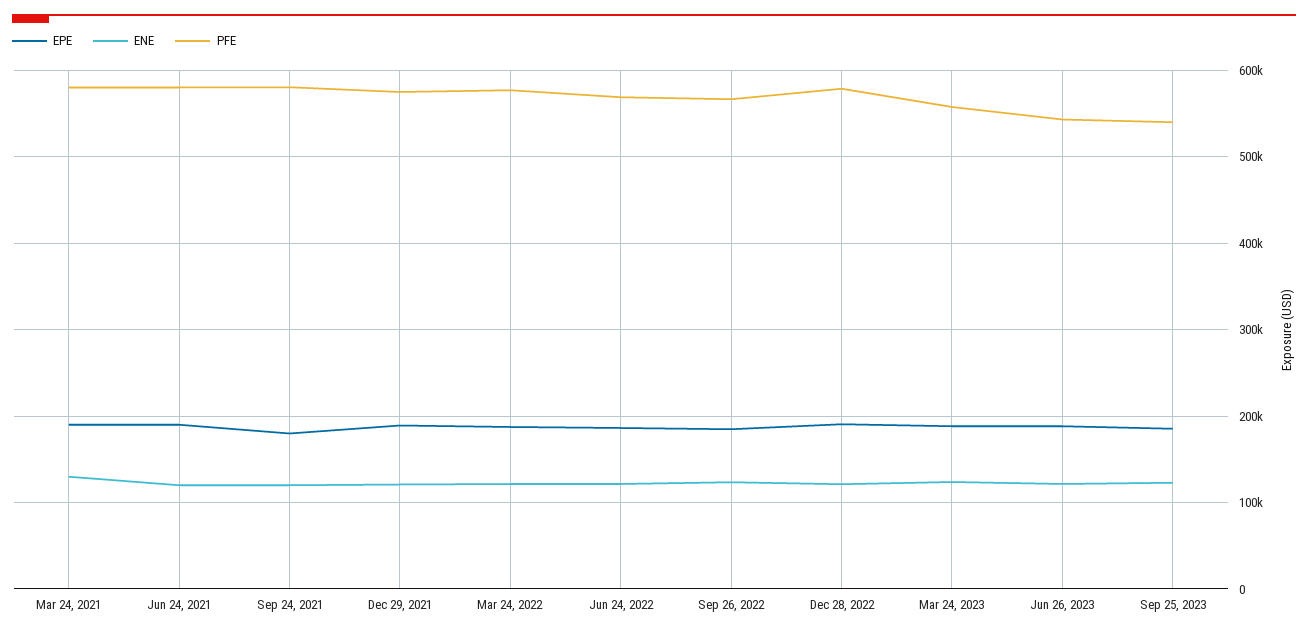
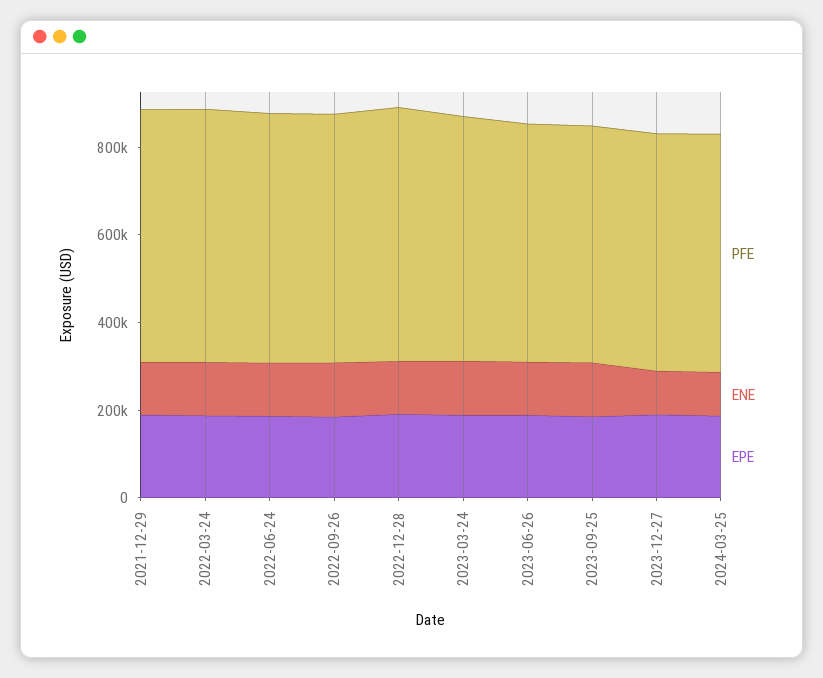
EPE, Mar 24, 2021: 190000 -> none
ENE, Mar 24, 2021: 130000 -> none
PFE, Mar 24, 2021: 580000 -> none
EPE, Jun 24, 2021: 190000 -> none
ENE, Jun 24, 2021: 120000 -> none
PFE, Jun 24, 2021: 580000 -> none
EPE, Sep 24, 2021: 180000 -> none
ENE, Sep 24, 2021: 120000 -> none
PFE, Sep 24, 2021: 580000 -> none
PFE, 2023-12-27: none -> 550000
ENE, 2023-12-27: none -> 100000
EPE, 2023-12-27: none -> 200000
PFE, 2024-03-25: none -> 550000
ENE, 2024-03-25: none -> 100000
EPE, 2024-03-25: none -> 200000

